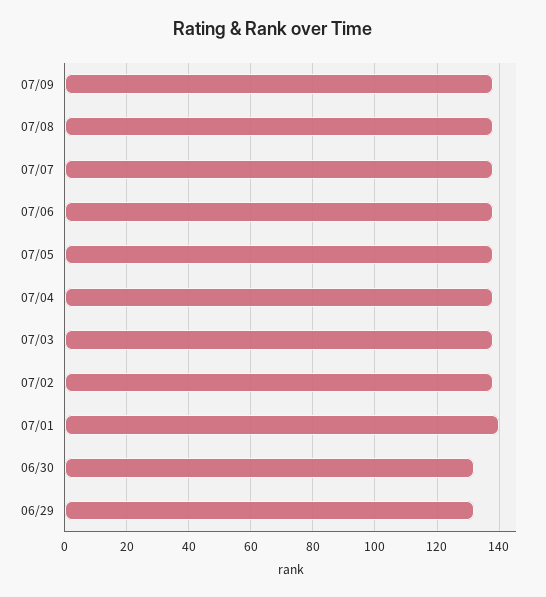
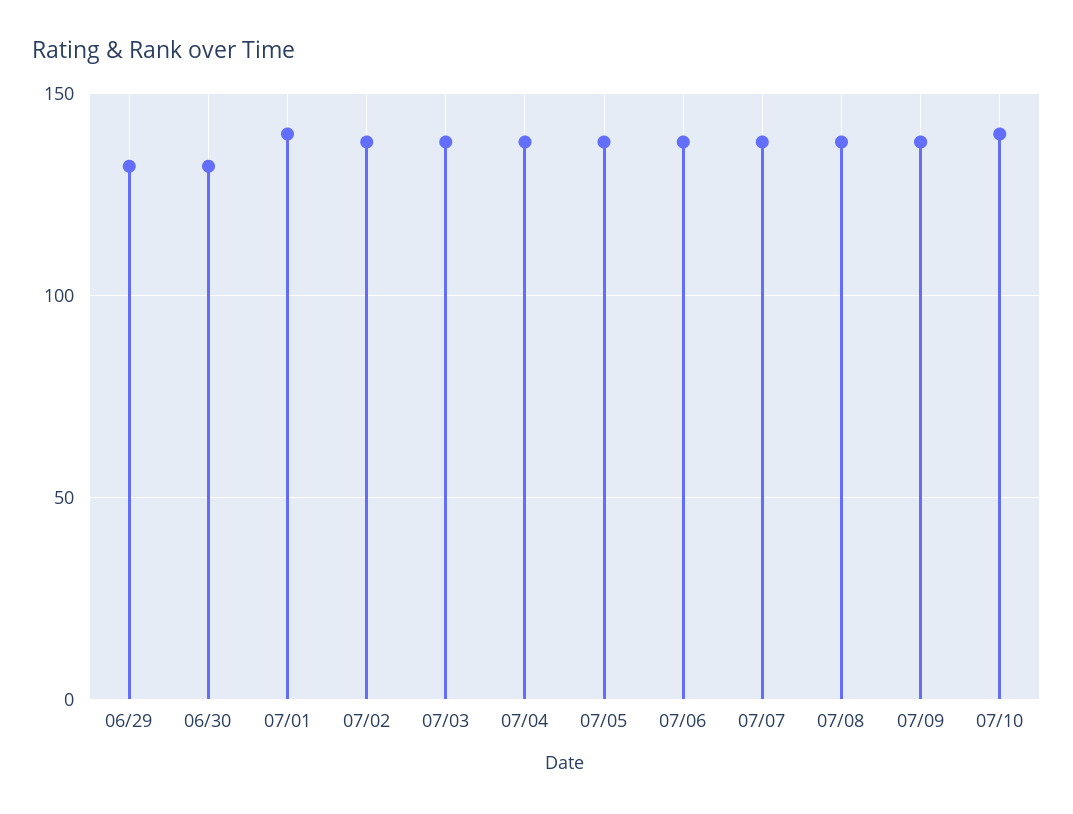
07/10: none -> 140

